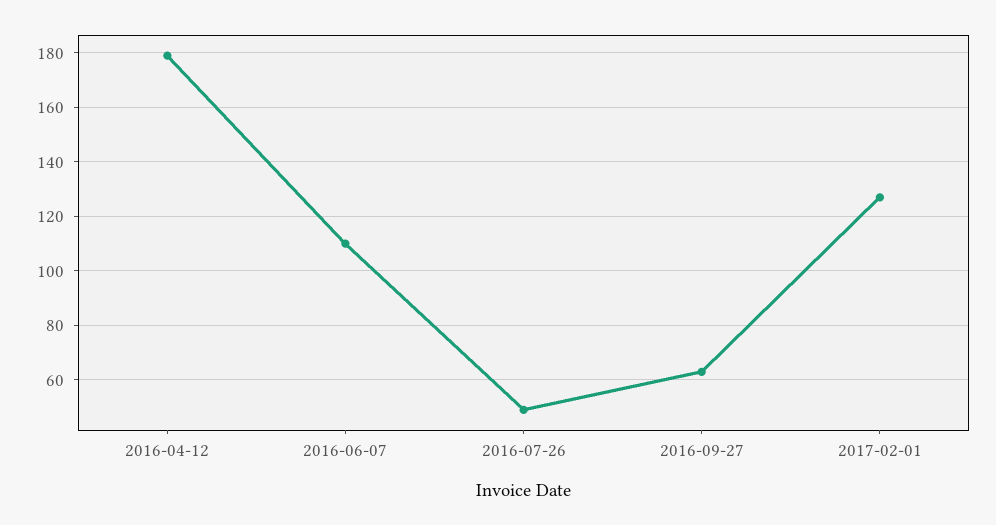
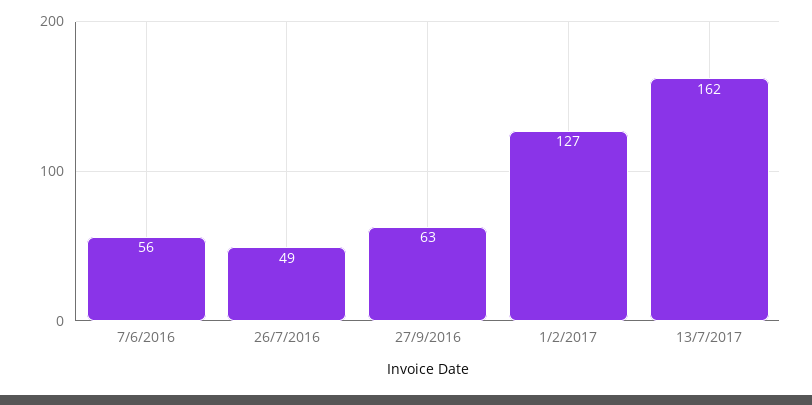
2016-04-12: 180 -> none
2016-06-07: 110 -> 56
13/7/2017: none -> 162

